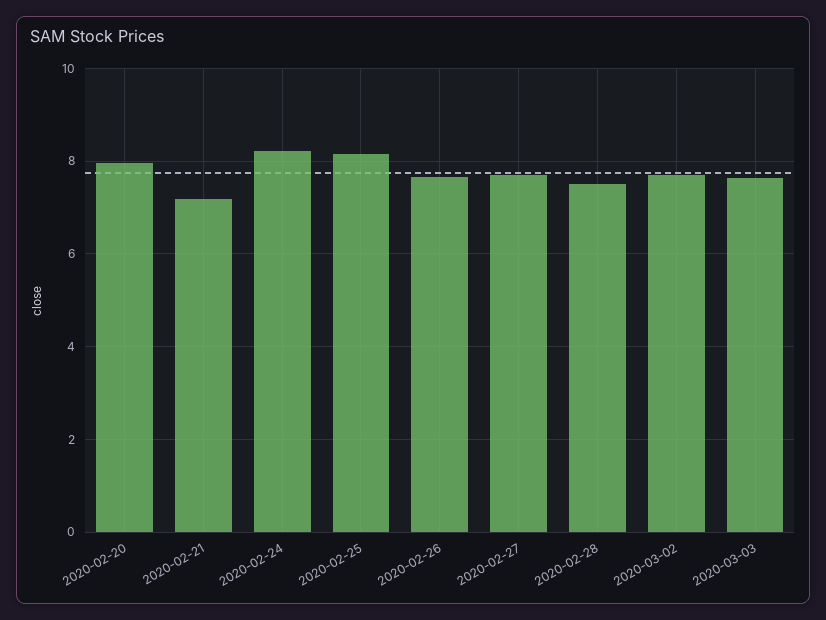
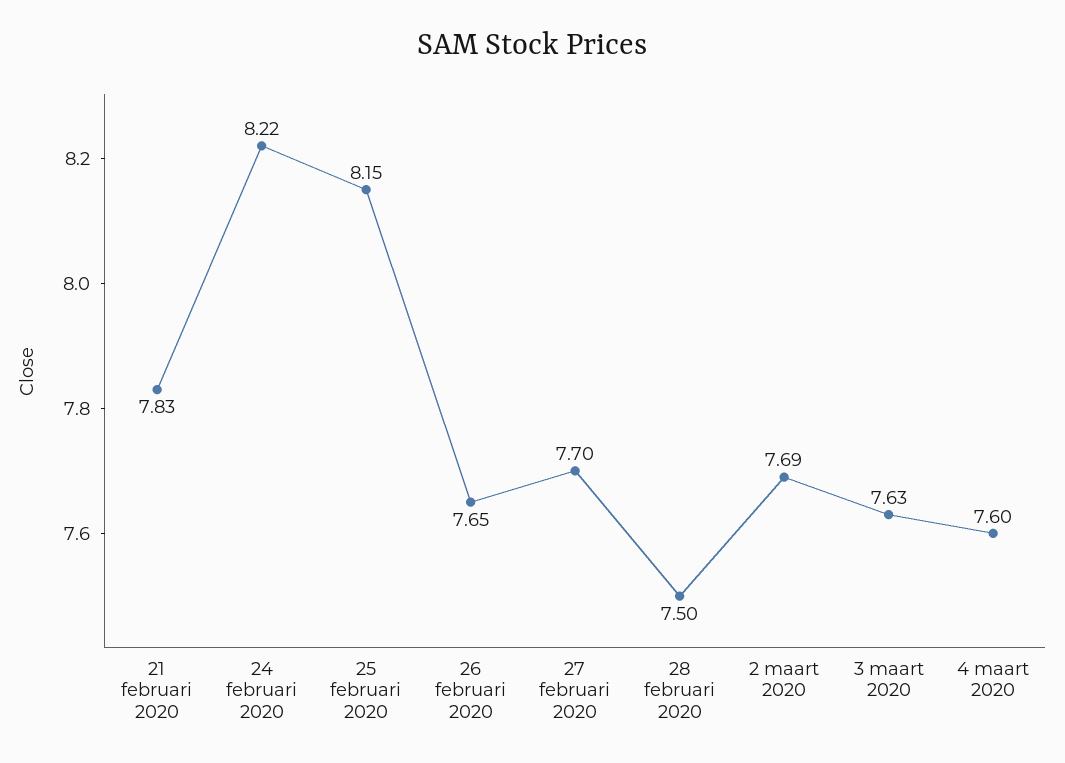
2020-02-20: 8 -> none
2020-02-21: 7.2 -> 7.83
4 maart 2020: none -> 7.6

